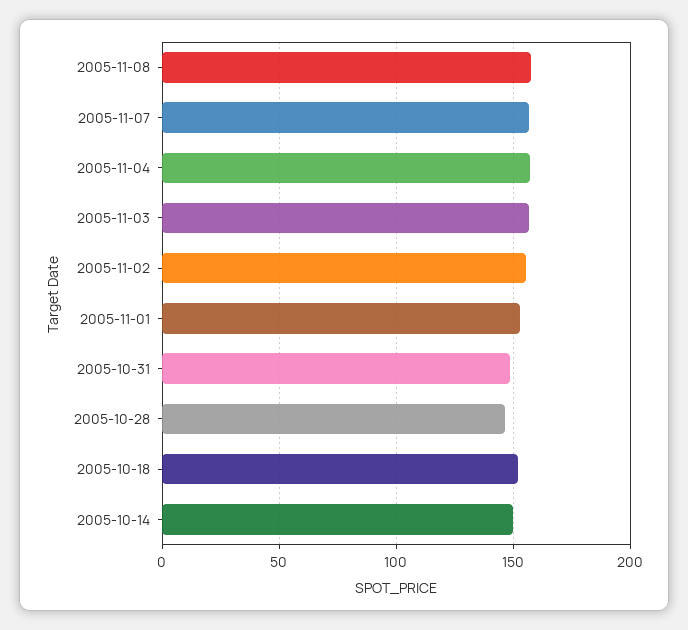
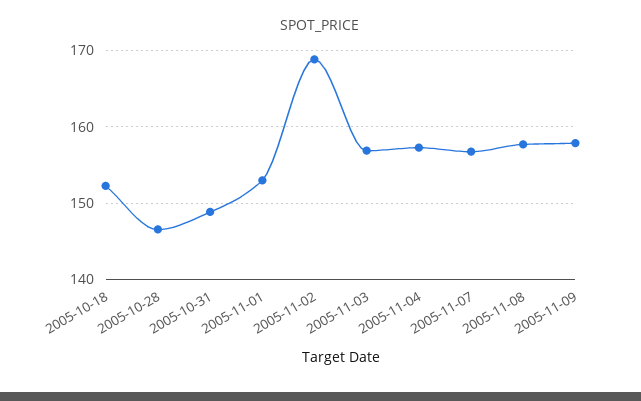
2005-11-02: 155 -> 169
2005-10-14: 150 -> none
2005-11-09: none -> 158

